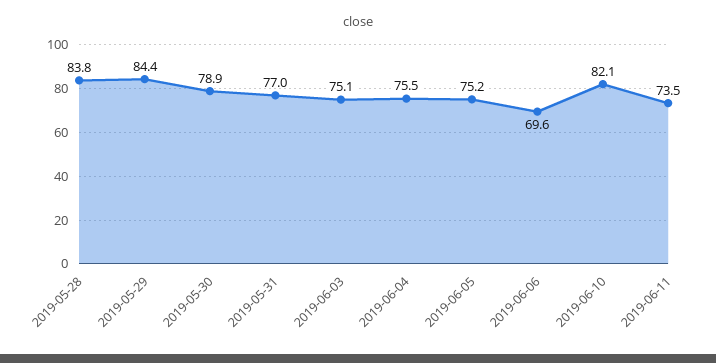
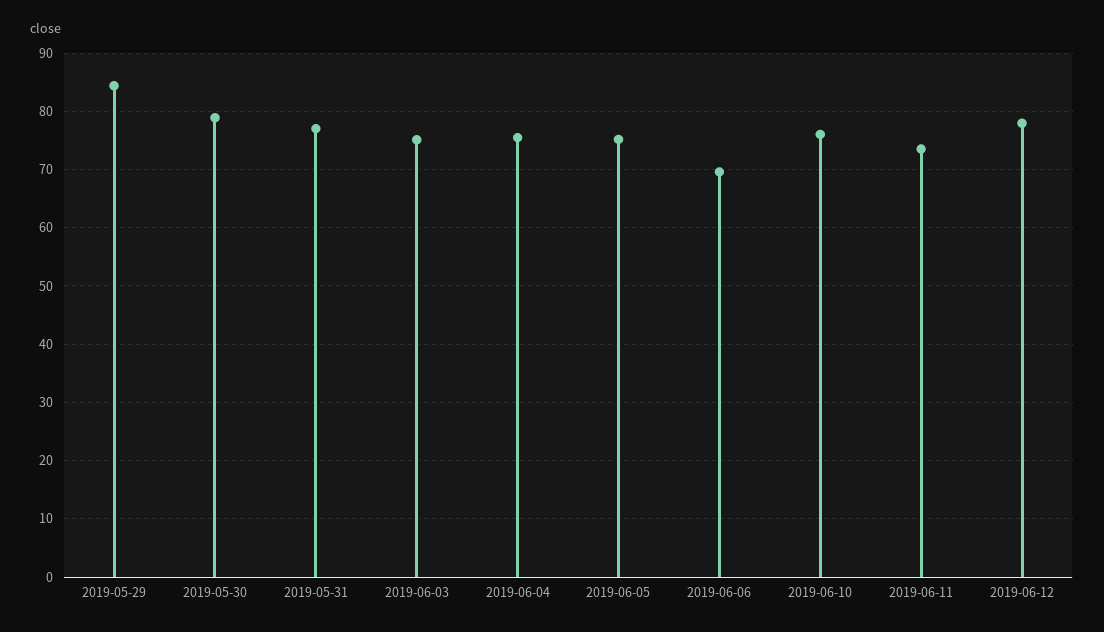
2019-05-28: 83.8 -> none
2019-06-10: 82.1 -> 76
2019-06-12: none -> 78

